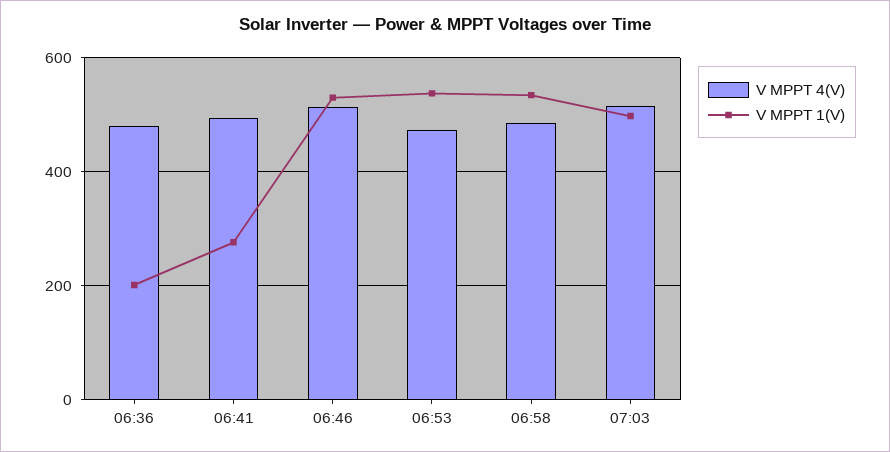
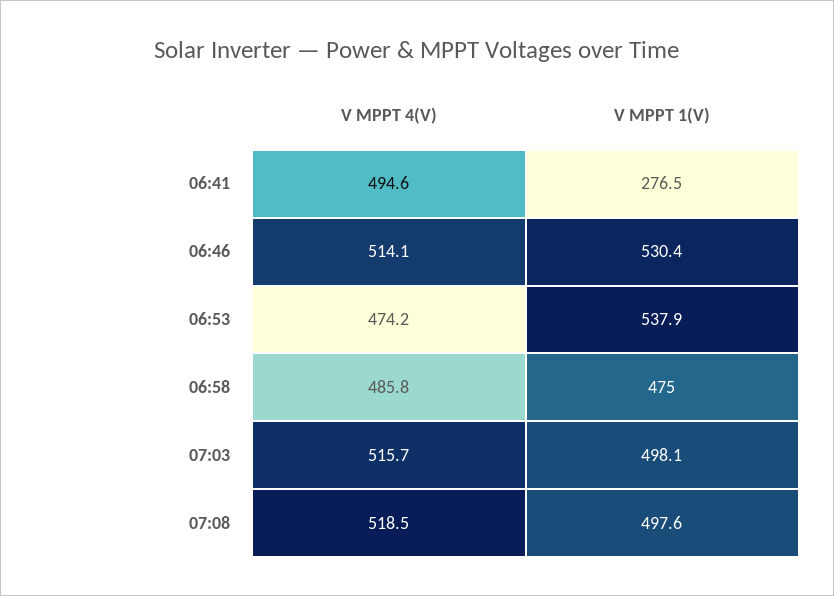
V MPPT 4(V), 06:36: 480 -> none
V MPPT 1(V), 06:36: 200 -> none
V MPPT 1(V), 06:58: 540 -> 475
V MPPT 4(V), 07:08: none -> 518.5
V MPPT 1(V), 07:08: none -> 497.6

